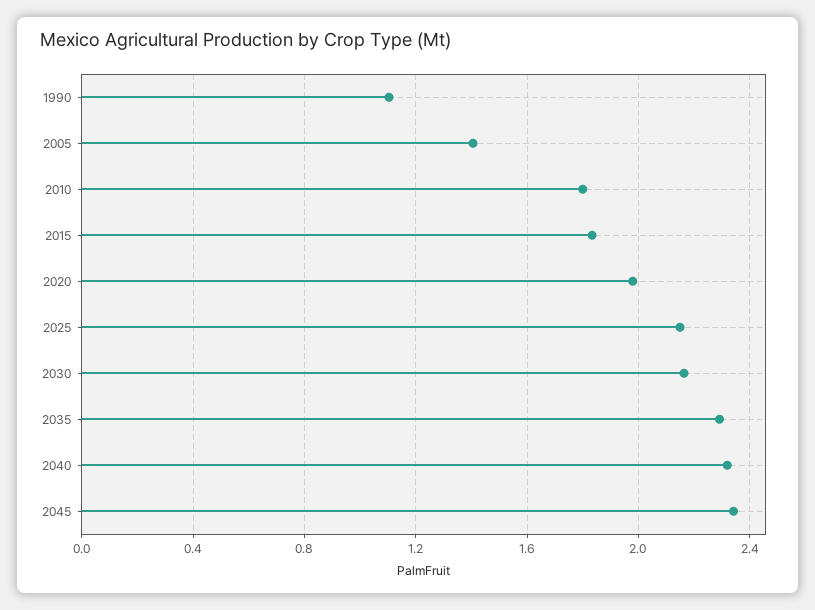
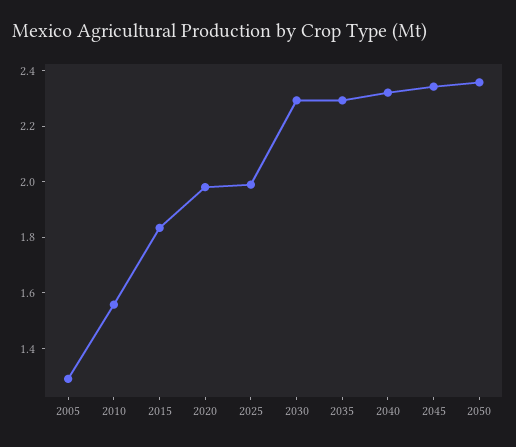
1990: 1.1 -> none
2005: 1.4 -> 1.3
2010: 1.8 -> 1.55
2025: 2.15 -> 2
2030: 2.15 -> 2.3
2050: none -> 2.35

